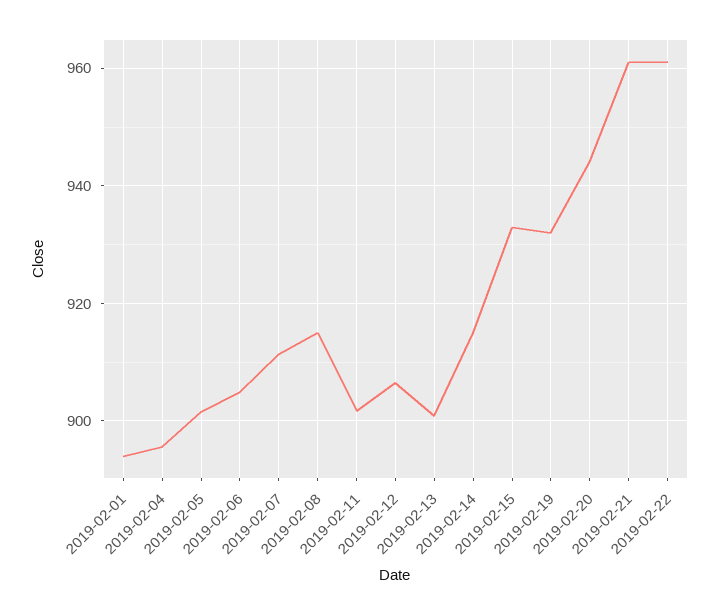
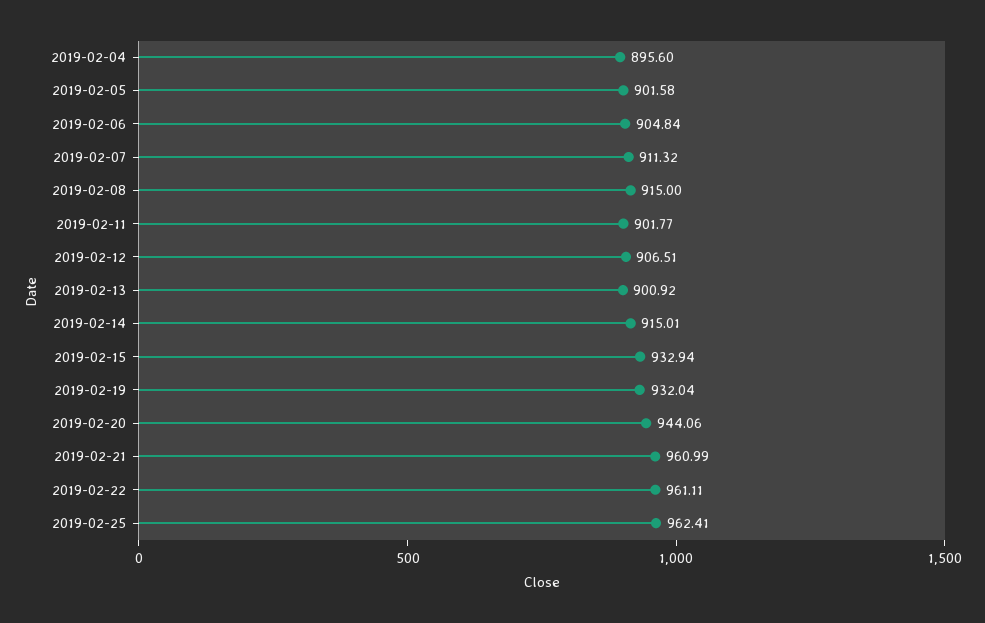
2019-02-01: 894 -> none
2019-02-25: none -> 962.41

